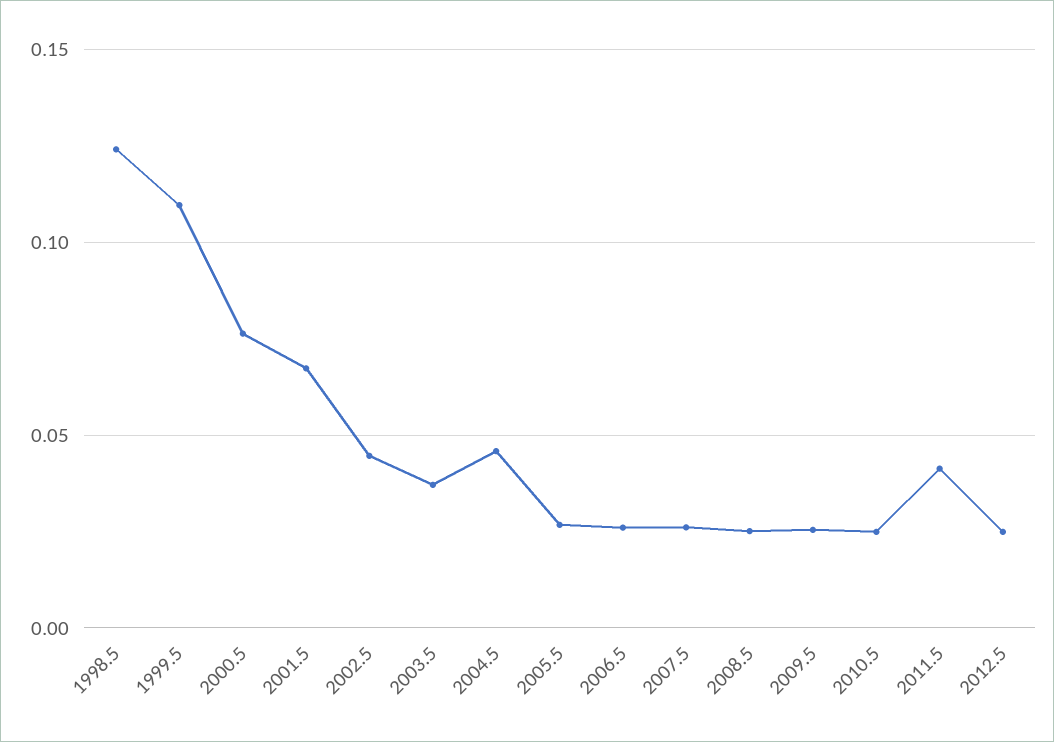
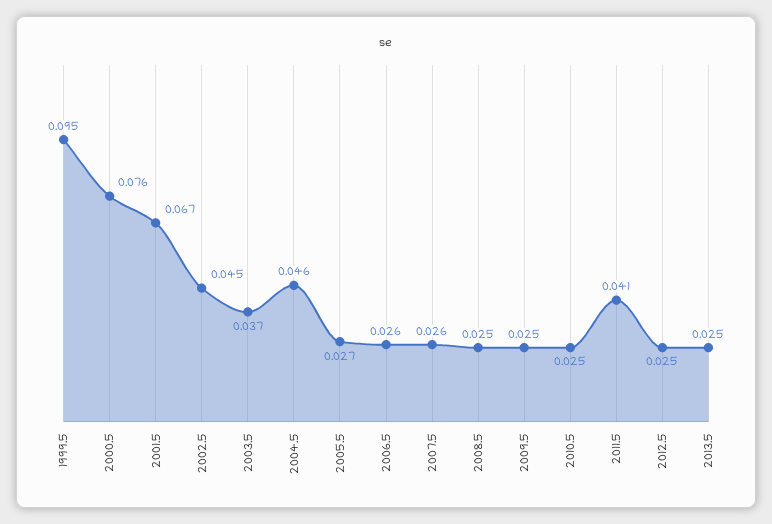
1998.5: 0.125 -> none
1999.5: 0.11 -> 0.095
2013.5: none -> 0.025

